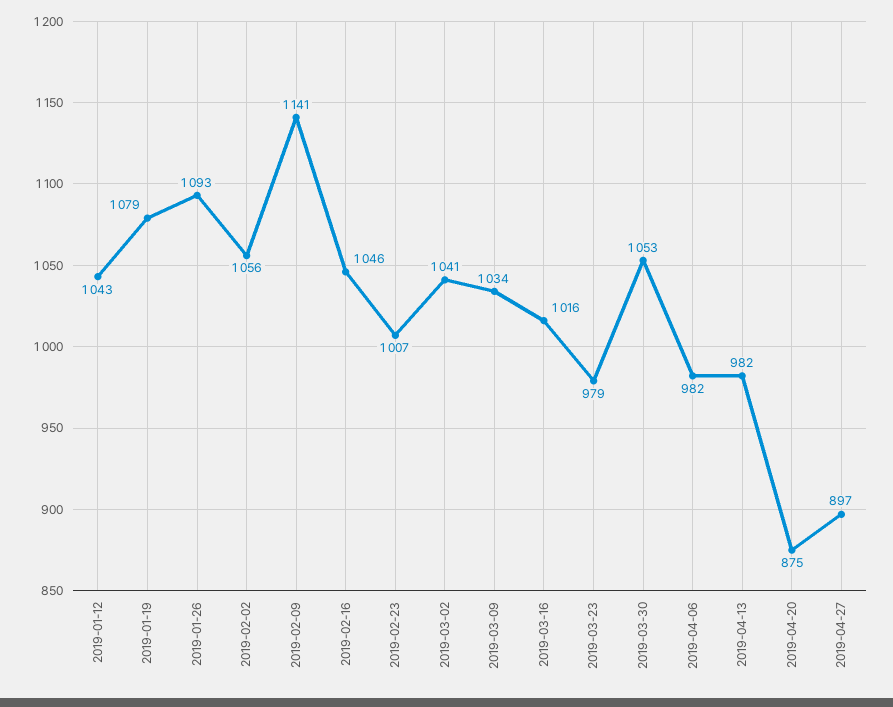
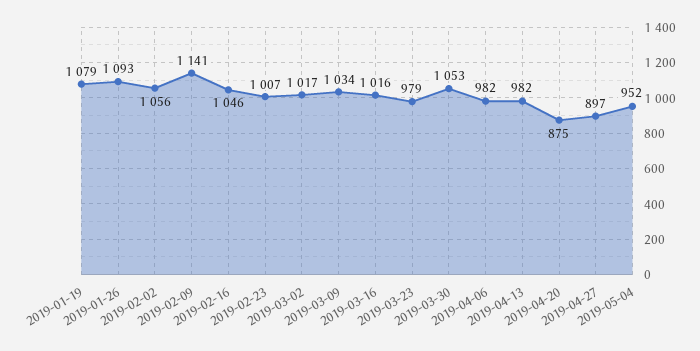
2019-01-12: 1043 -> none
2019-03-02: 1041 -> 1017
2019-05-04: none -> 952

